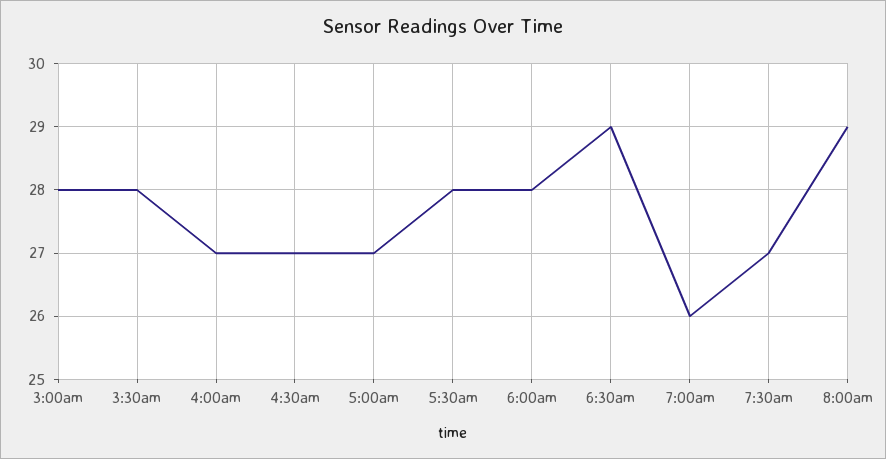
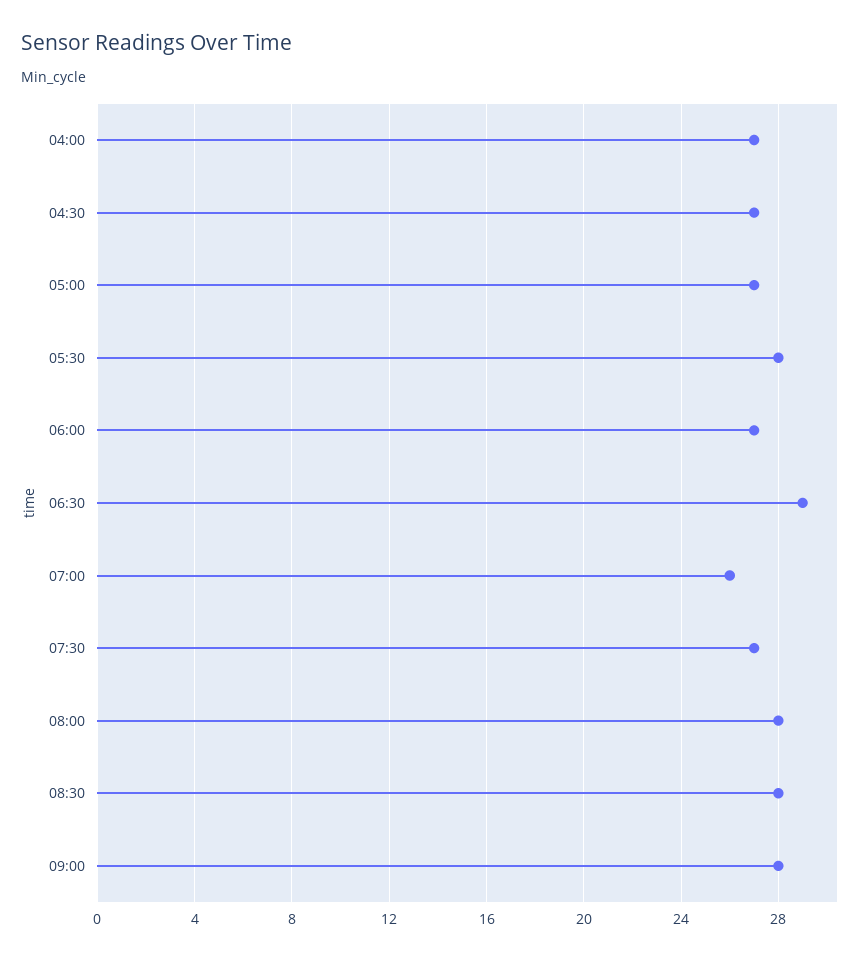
3:00am: 28 -> none
3:30am: 28 -> none
6:00am: 28 -> 27
8:00am: 29 -> 28
08:30: none -> 28
09:00: none -> 28

